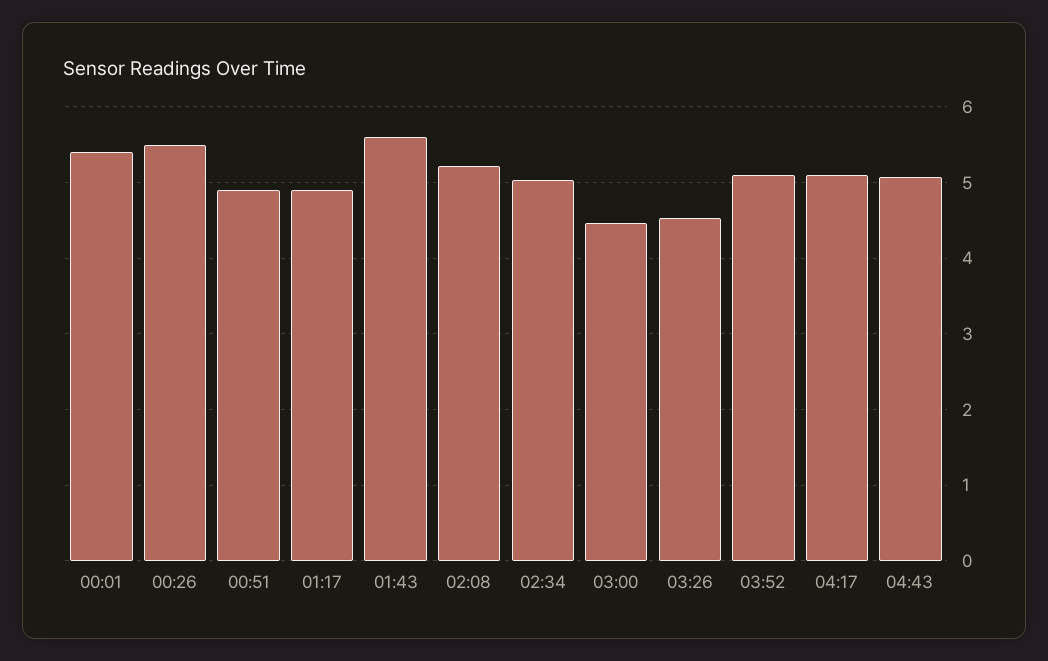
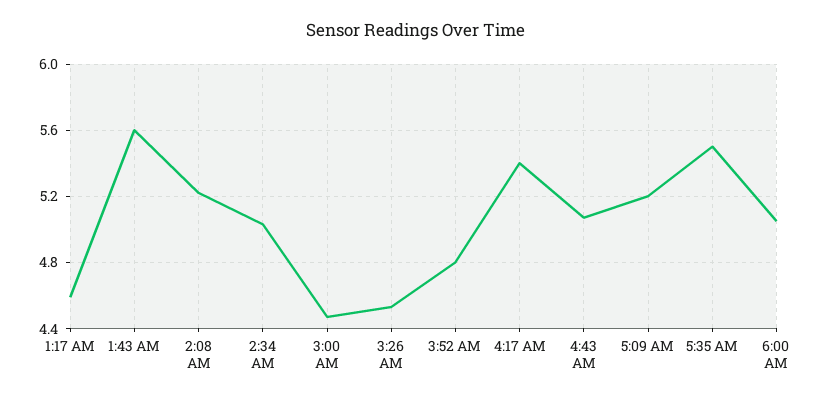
00:01: 5.4 -> none
00:26: 5.5 -> none
00:51: 4.9 -> none
01:17: 4.9 -> 4.6
03:52: 5.1 -> 4.8
04:17: 5.1 -> 5.4
5:09 AM: none -> 5.2
5:35 AM: none -> 5.5
6:00 AM: none -> 5.05

